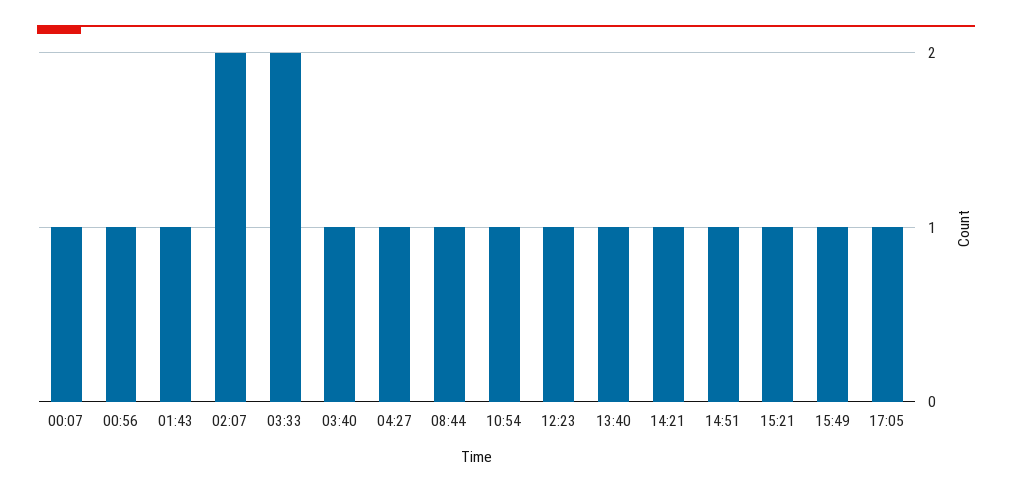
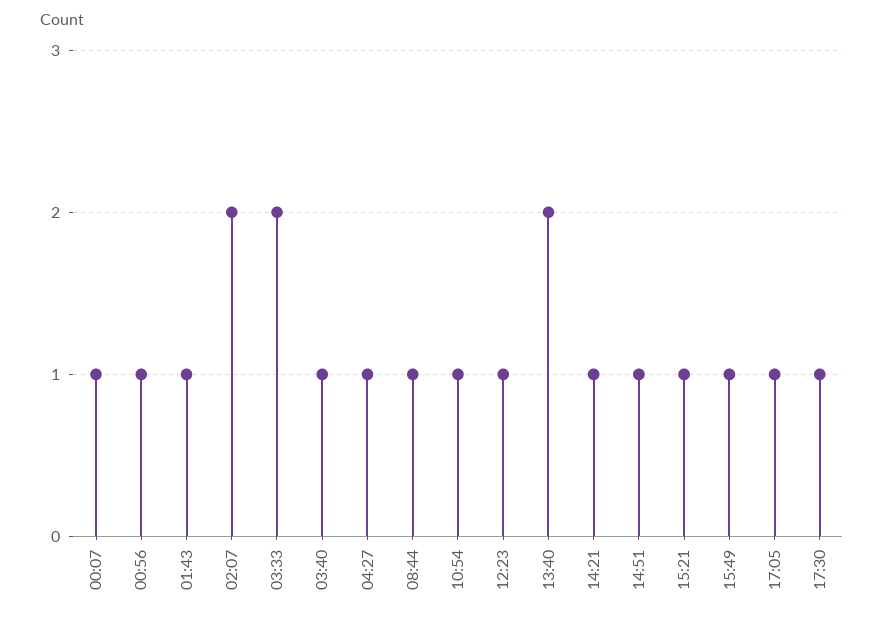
13:40: 1 -> 2
17:30: none -> 1

